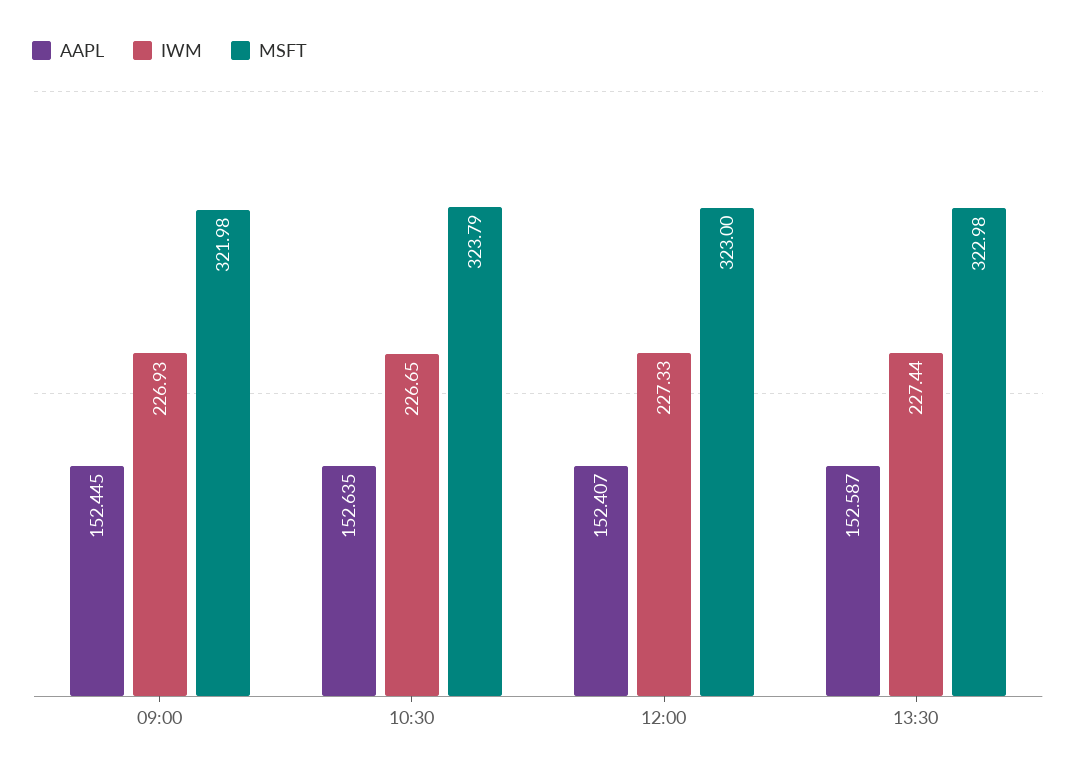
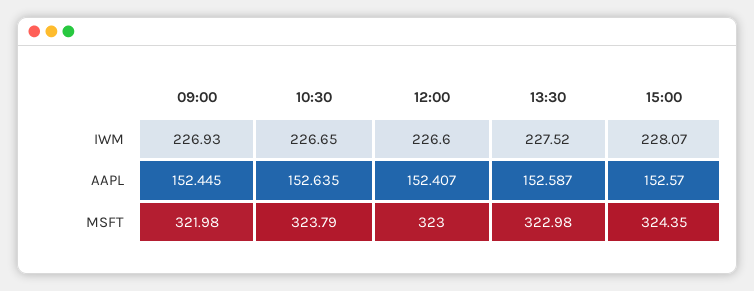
IWM, 12:00: 227.33 -> 226.6
IWM, 13:30: 227.44 -> 227.52
IWM, 15:00: none -> 228.07
AAPL, 15:00: none -> 152.57
MSFT, 15:00: none -> 324.35

